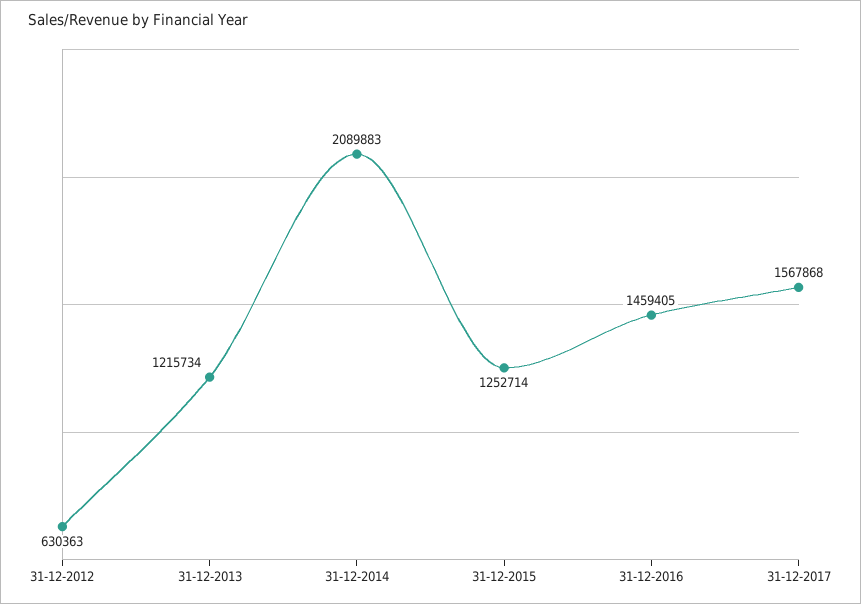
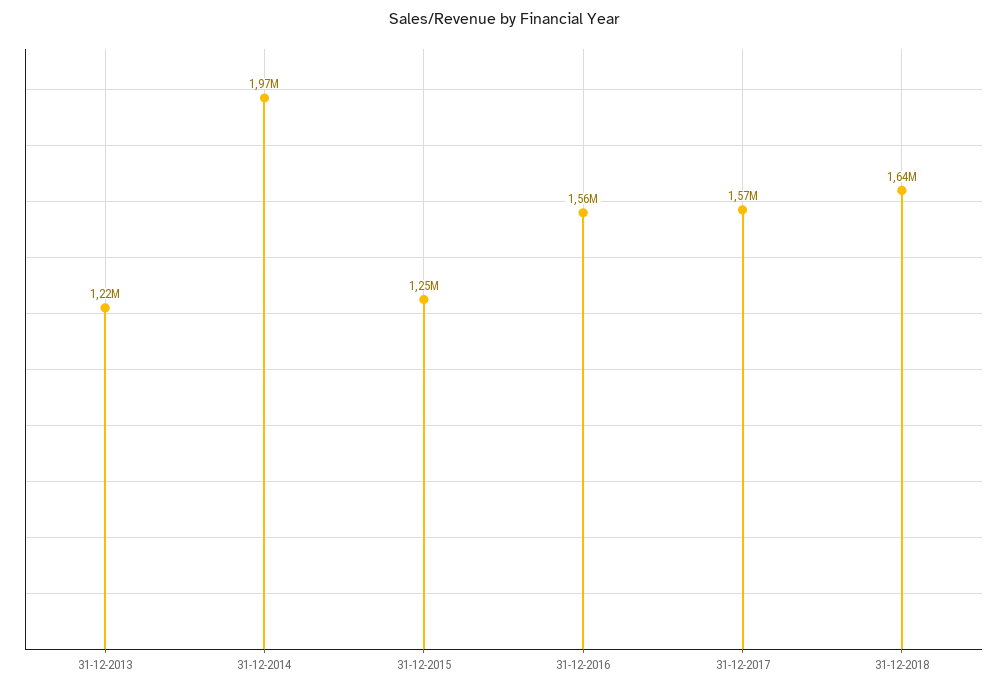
31-12-2012: 630363 -> none
31-12-2014: 2089883 -> 1970000
31-12-2016: 1459405 -> 1560000
31-12-2018: none -> 1640000

